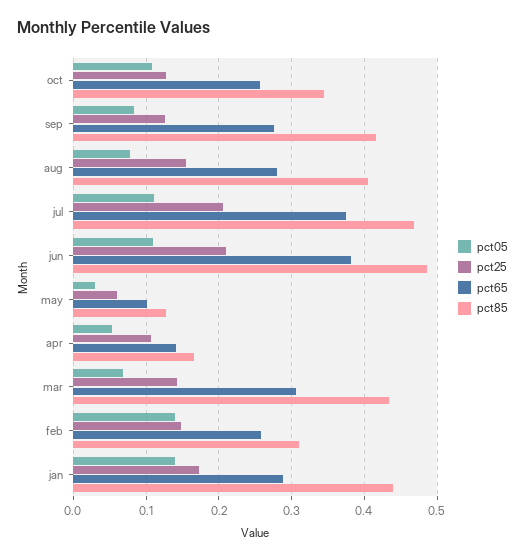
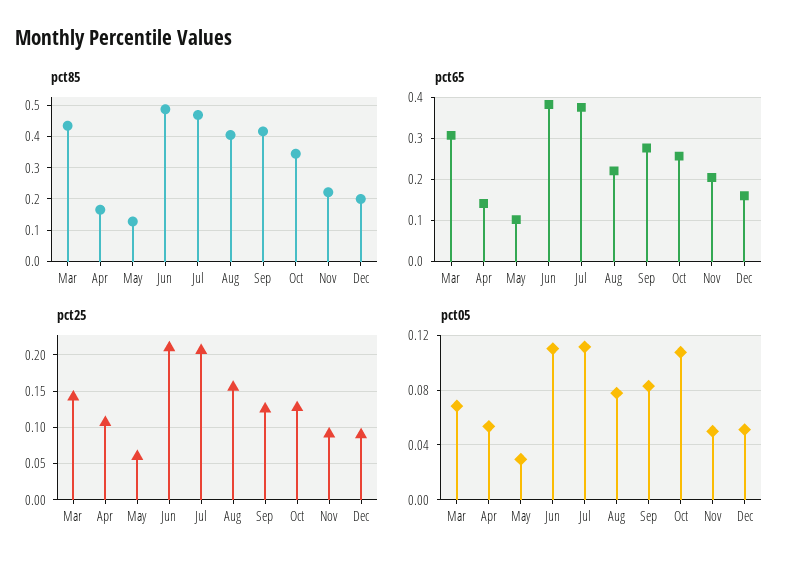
pct65, aug: 0.28 -> 0.22
pct05, feb: 0.14 -> none
pct25, feb: 0.15 -> none
pct65, feb: 0.26 -> none
pct85, feb: 0.31 -> none
pct05, jan: 0.14 -> none
pct25, jan: 0.17 -> none
pct65, jan: 0.29 -> none
pct85, jan: 0.44 -> none
pct85, Nov: none -> 0.22
pct85, Dec: none -> 0.2
pct65, Nov: none -> 0.2
pct65, Dec: none -> 0.16
pct25, Nov: none -> 0.09
pct25, Dec: none -> 0.09
pct05, Nov: none -> 0.05
pct05, Dec: none -> 0.05

